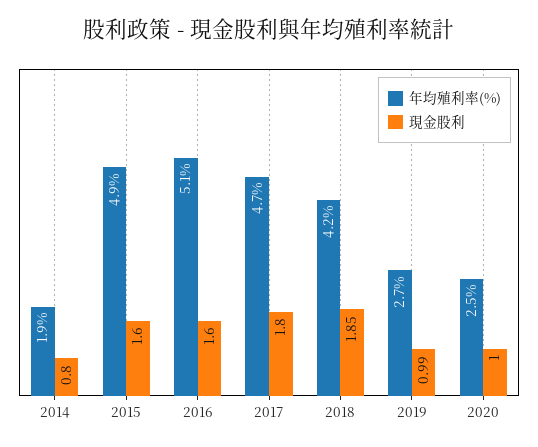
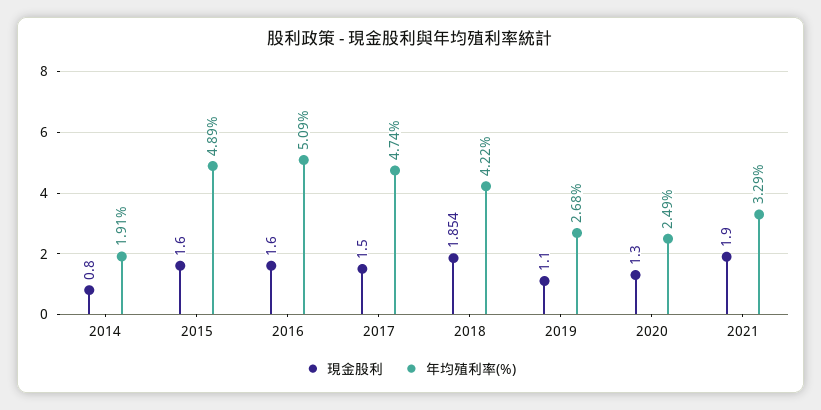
現金股利, 2017: 1.8 -> 1.5
現金股利, 2019: 0.99 -> 1.1
現金股利, 2020: 1 -> 1.3
現金股利, 2021: none -> 1.9
年均殖利率(%), 2021: none -> 3.29

